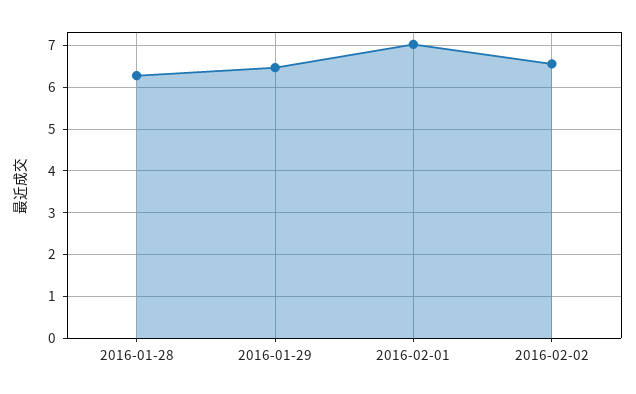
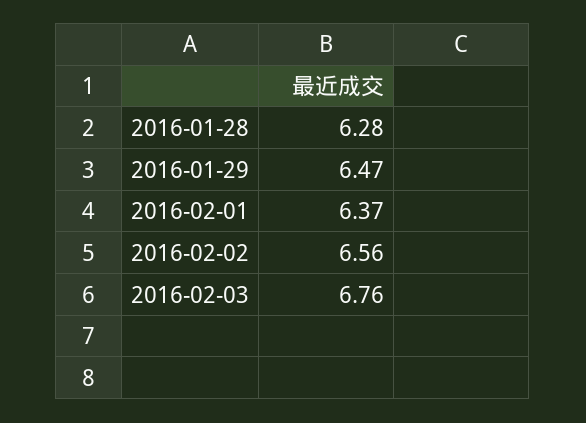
2016-02-01: 7 -> 6.37
2016-02-03: none -> 6.76

